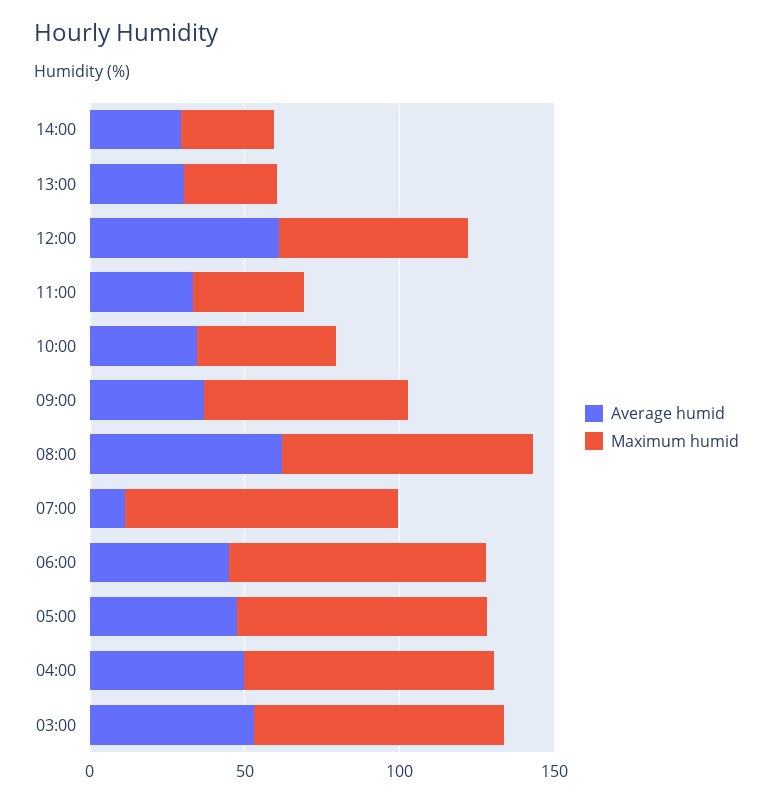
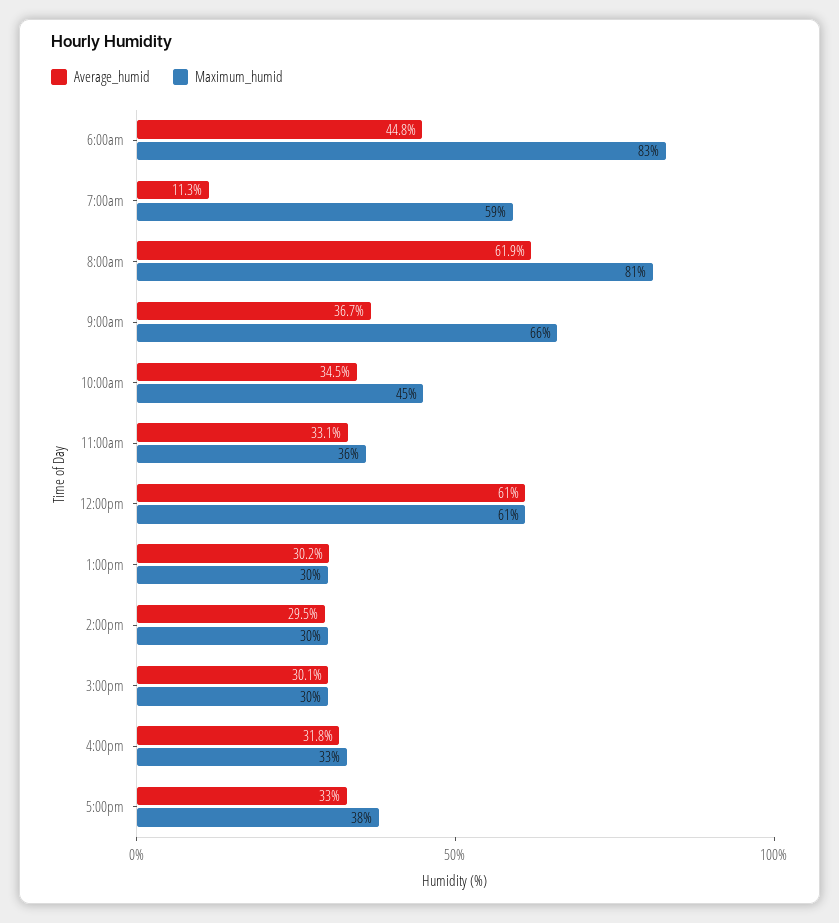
Maximum humid, 07:00: 90 -> 59
Average humid, 05:00: 50 -> none
Maximum humid, 05:00: 80 -> none
Average humid, 04:00: 50 -> none
Maximum humid, 04:00: 80 -> none
Average humid, 03:00: 50 -> none
Maximum humid, 03:00: 80 -> none
Average humid, 3:00pm: none -> 30.1
Maximum humid, 3:00pm: none -> 30
Average humid, 4:00pm: none -> 31.8
Maximum humid, 4:00pm: none -> 33
Average humid, 5:00pm: none -> 33
Maximum humid, 5:00pm: none -> 38

